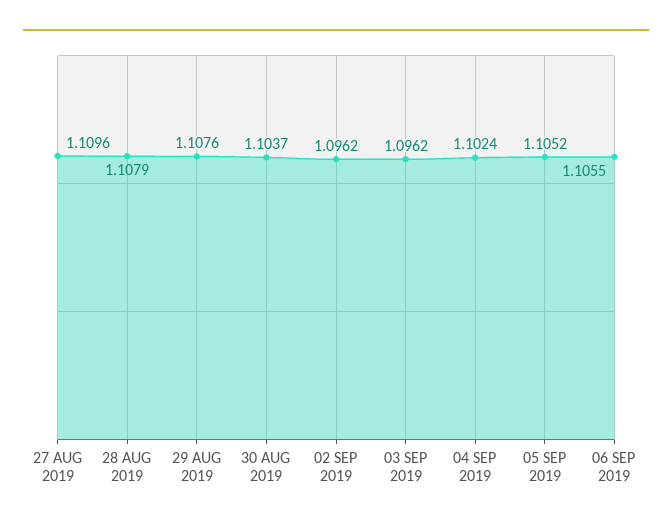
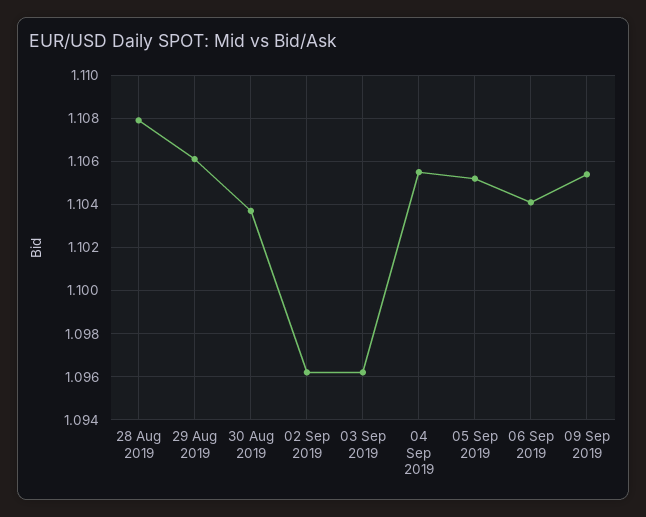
27 AUG 2019: 1.1096 -> none
29 AUG 2019: 1.1076 -> 1.106
04 SEP 2019: 1.1024 -> 1.1055
06 SEP 2019: 1.1055 -> 1.104
09 Sep 2019: none -> 1.1055

